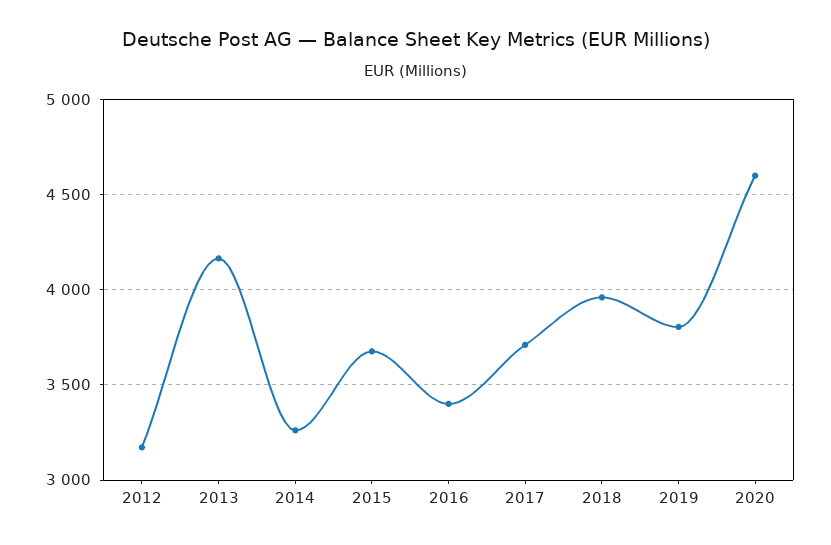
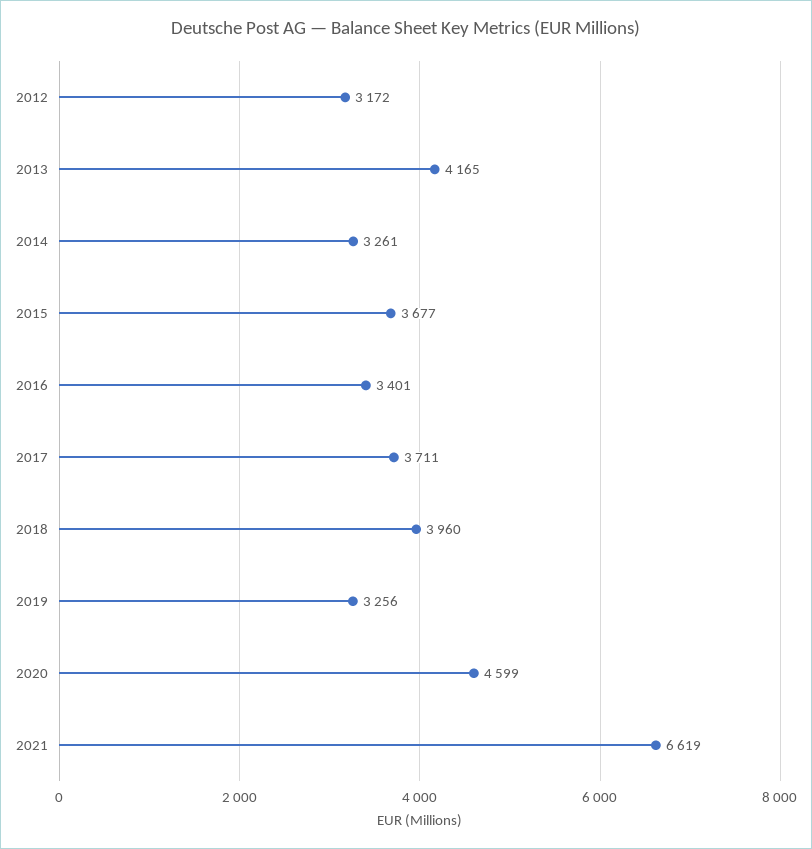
2019: 3800 -> 3256
2021: none -> 6619

